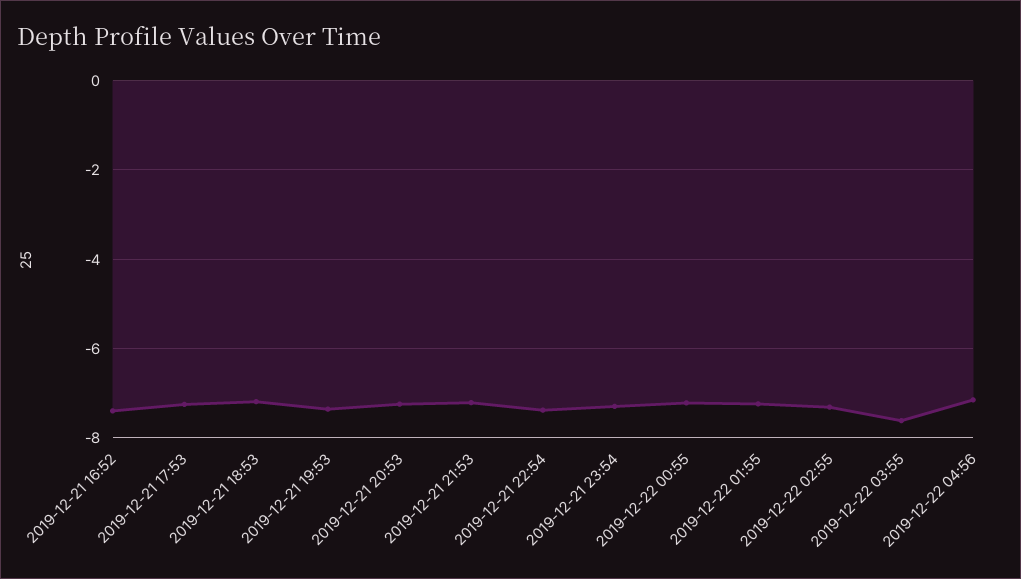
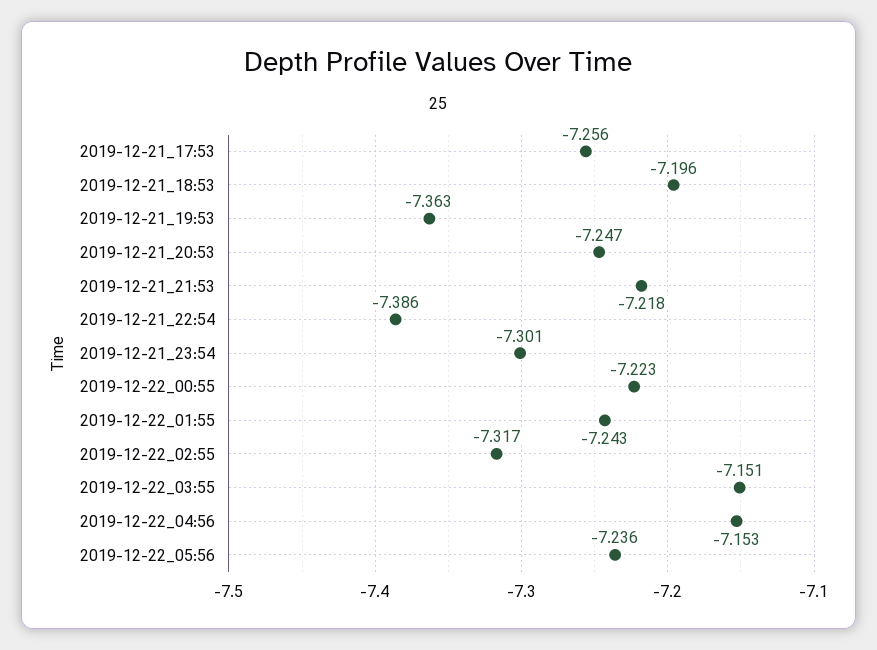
2019-12-21 16:52: -7.4 -> none
2019-12-22 03:55: -7.6 -> -7.151
2019-12-22_05:56: none -> -7.236

